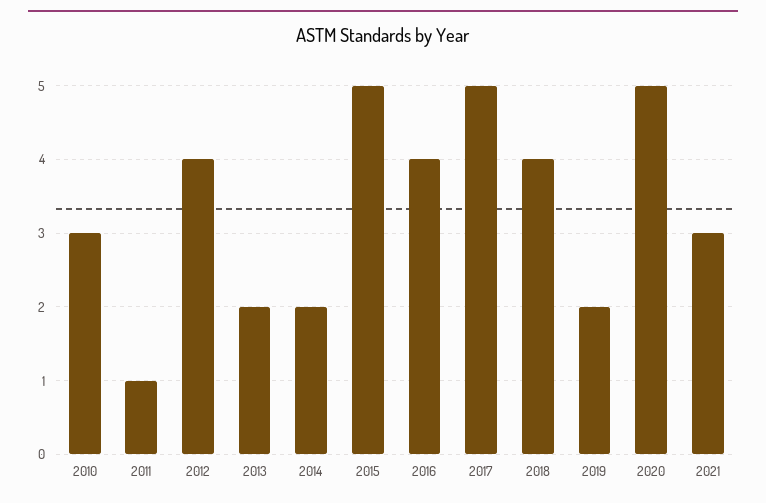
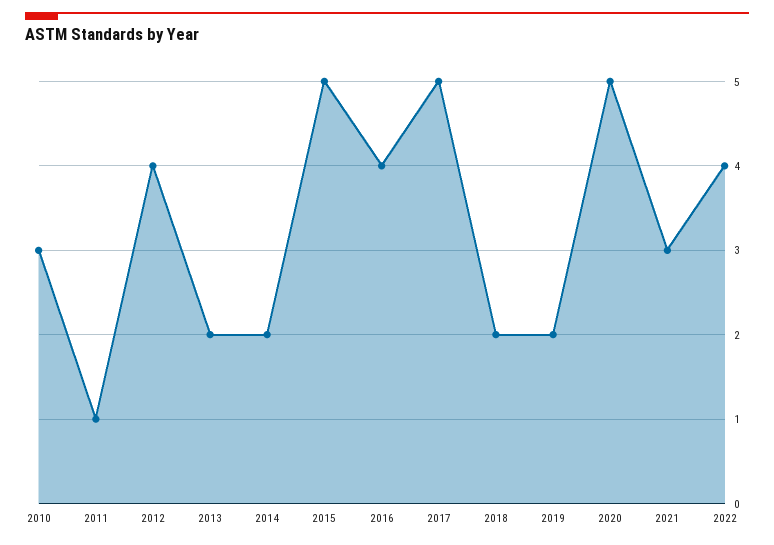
2018: 4 -> 2
2022: none -> 4

